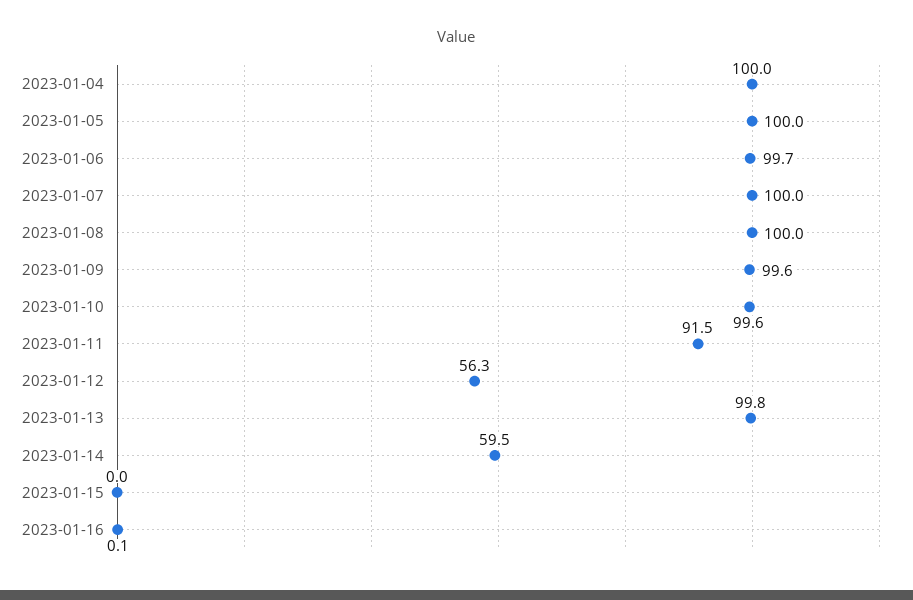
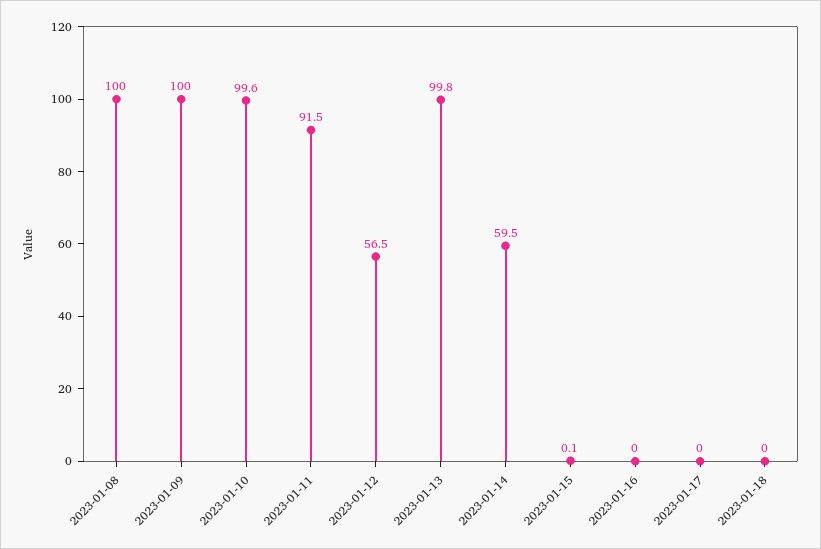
2023-01-04: 100 -> none
2023-01-05: 100 -> none
2023-01-06: 99.7 -> none
2023-01-07: 100 -> none
2023-01-09: 99.6 -> 100
2023-01-12: 56.3 -> 56.5
2023-01-15: 0 -> 0.1
2023-01-16: 0.1 -> 0
2023-01-17: none -> 0
2023-01-18: none -> 0

